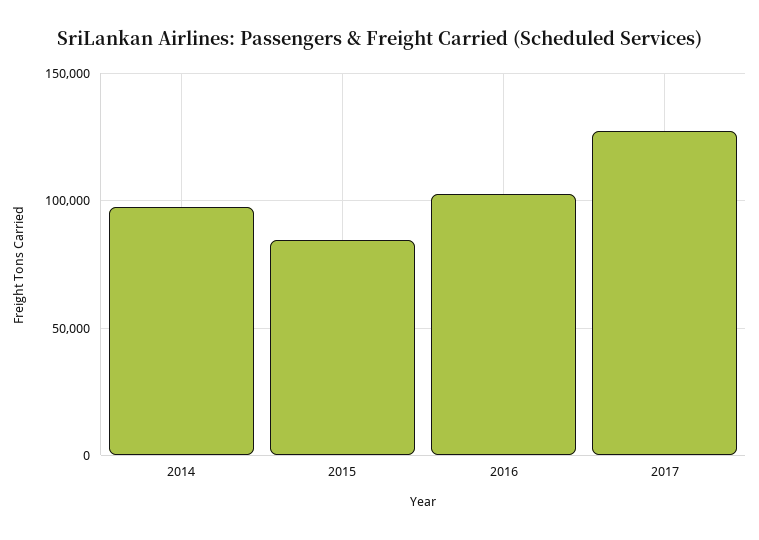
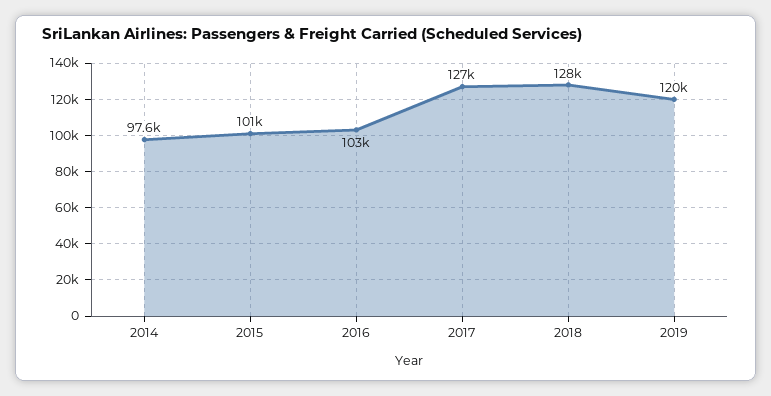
2015: 85000 -> 101000
2018: none -> 128000
2019: none -> 120000

